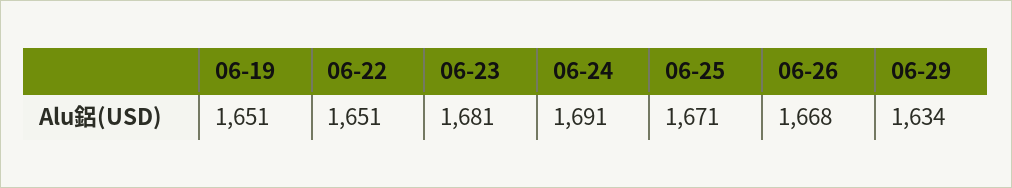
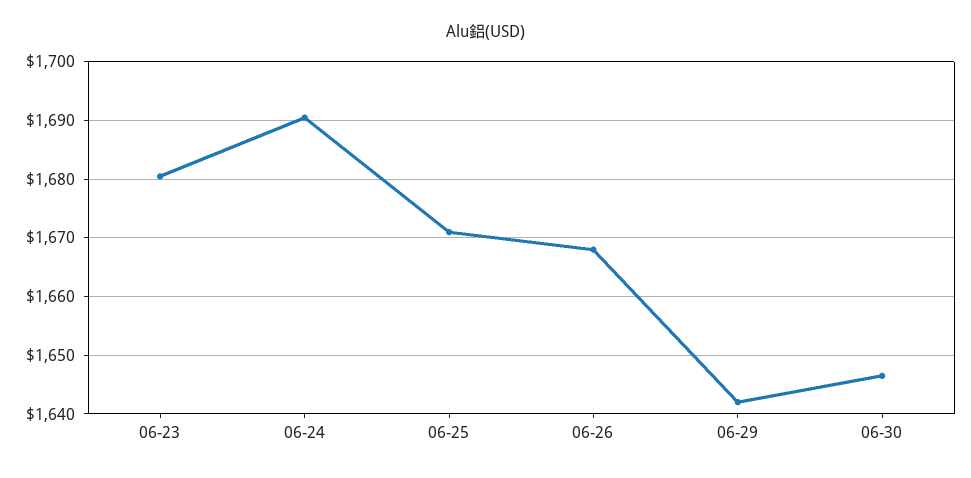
06-19: 1651 -> none
06-22: 1651 -> none
06-29: 1634 -> 1642
06-30: none -> 1646

